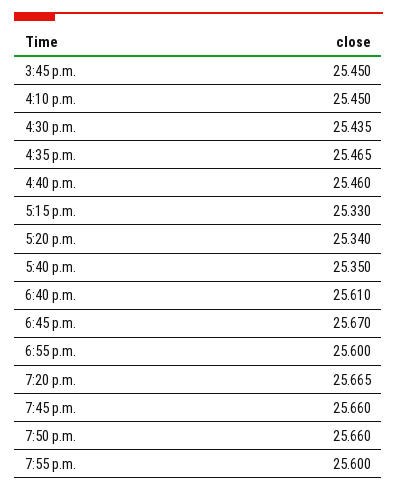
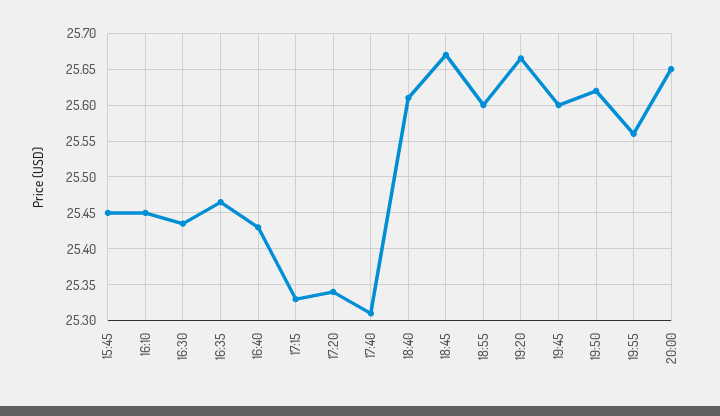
4:40 p.m.: 25.46 -> 25.43
5:40 p.m.: 25.35 -> 25.31
7:45 p.m.: 25.66 -> 25.6
7:50 p.m.: 25.66 -> 25.62
7:55 p.m.: 25.6 -> 25.56
20:00: none -> 25.65

